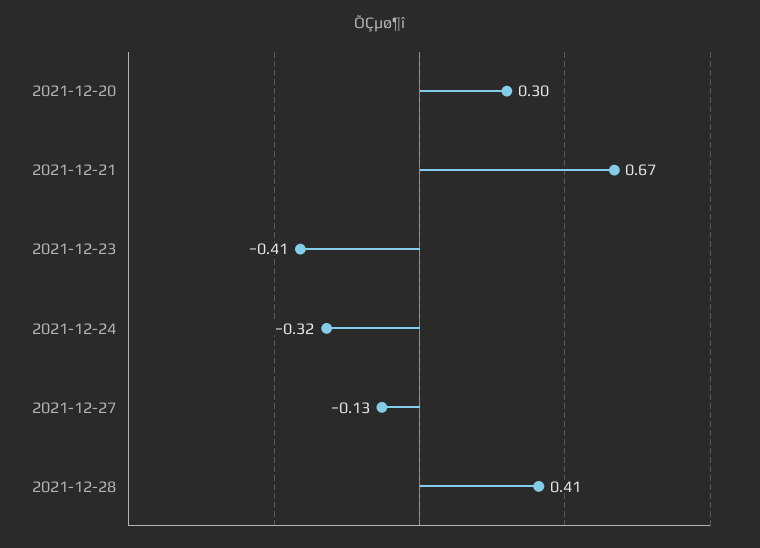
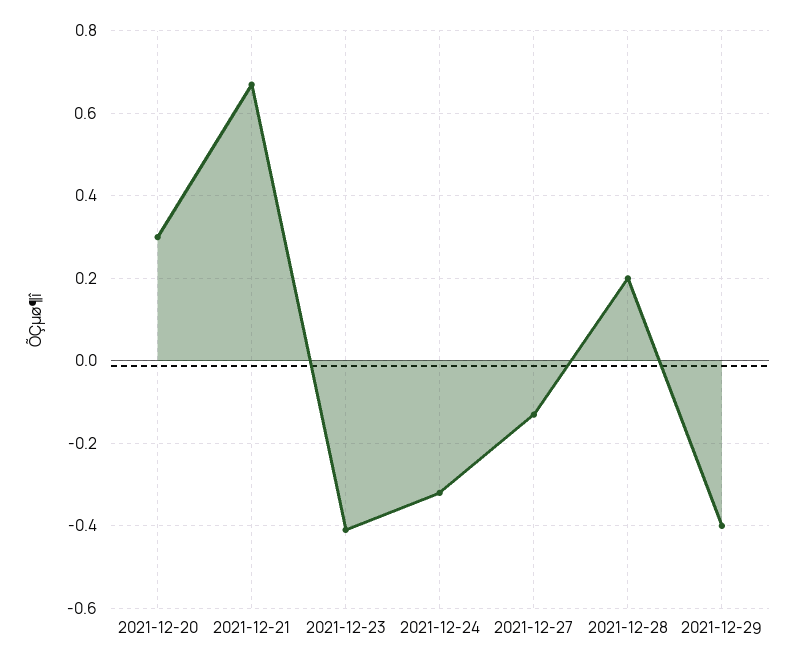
2021-12-28: 0.41 -> 0.2
2021-12-29: none -> -0.4

